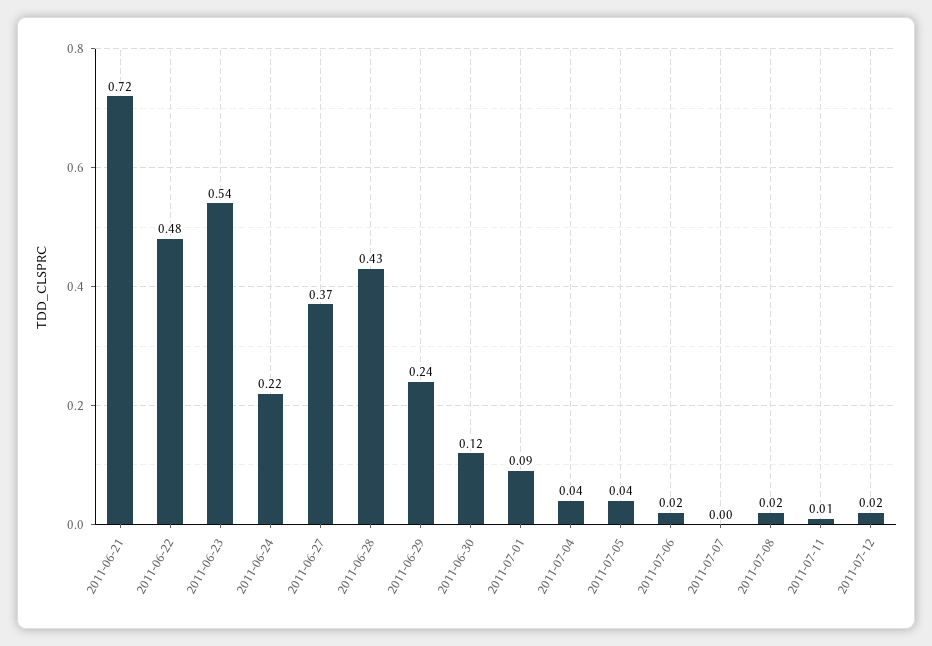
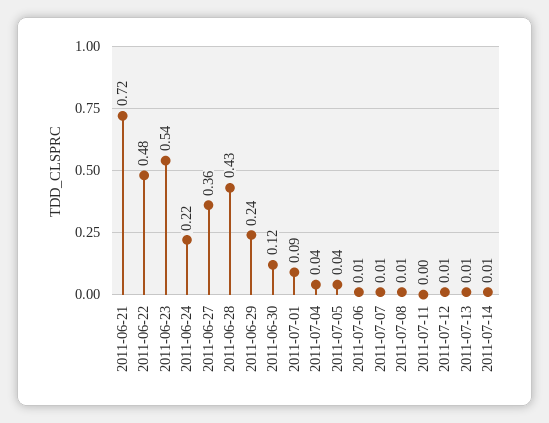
2011-06-27: 0.37 -> 0.36
2011-07-06: 0.02 -> 0.01
2011-07-07: 0 -> 0.01
2011-07-08: 0.02 -> 0.01
2011-07-11: 0.01 -> 0
2011-07-12: 0.02 -> 0.01
2011-07-13: none -> 0.01
2011-07-14: none -> 0.01

